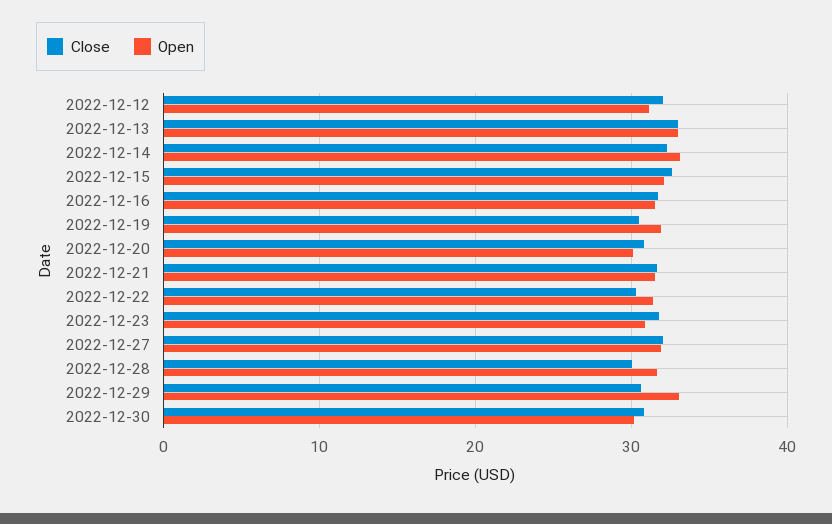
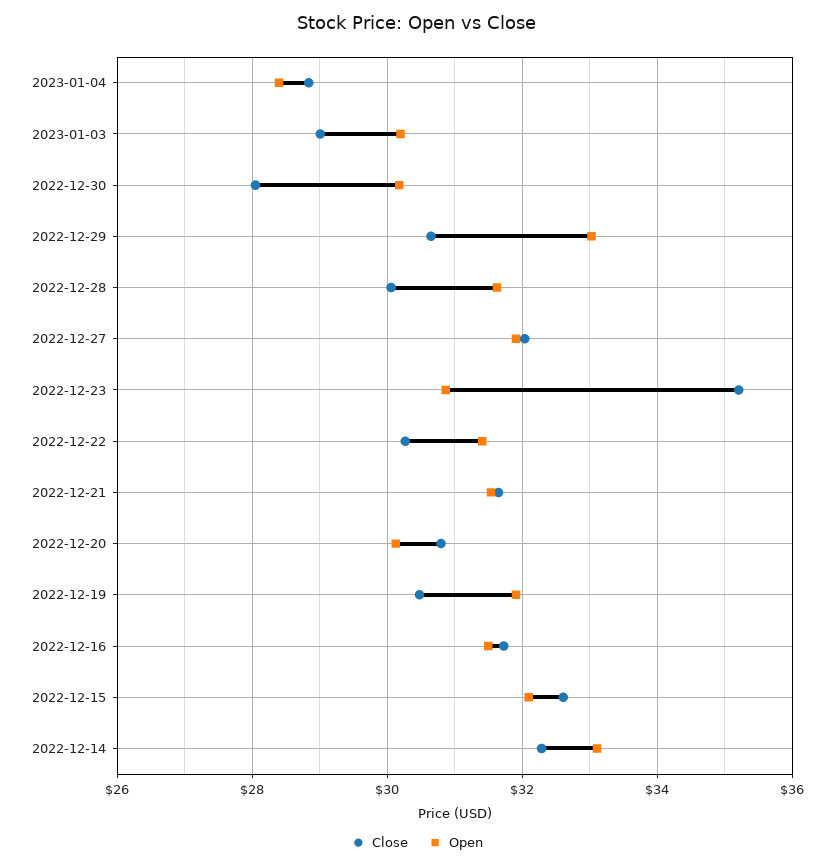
Close, 2022-12-12: 32 -> none
Open, 2022-12-12: 31 -> none
Close, 2022-12-13: 33 -> none
Open, 2022-12-13: 33 -> none
Close, 2022-12-23: 32 -> 35.2
Close, 2022-12-30: 31 -> 28
Close, 2023-01-04: none -> 28.8
Open, 2023-01-04: none -> 28.4
Close, 2023-01-03: none -> 29
Open, 2023-01-03: none -> 30.2

